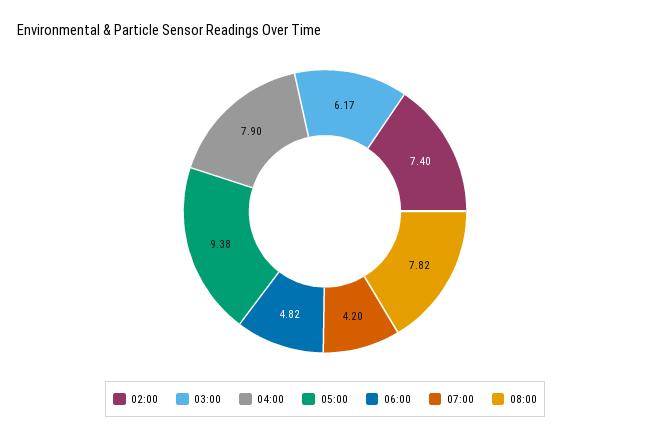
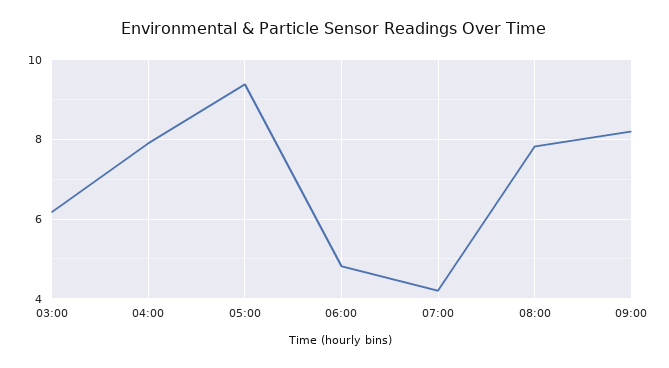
02:00: 7.4 -> none
09:00: none -> 8.2

